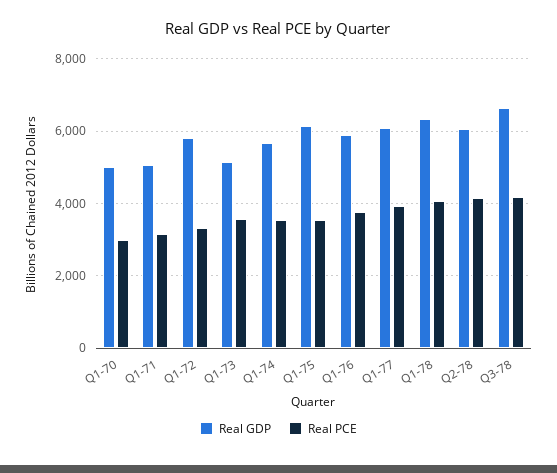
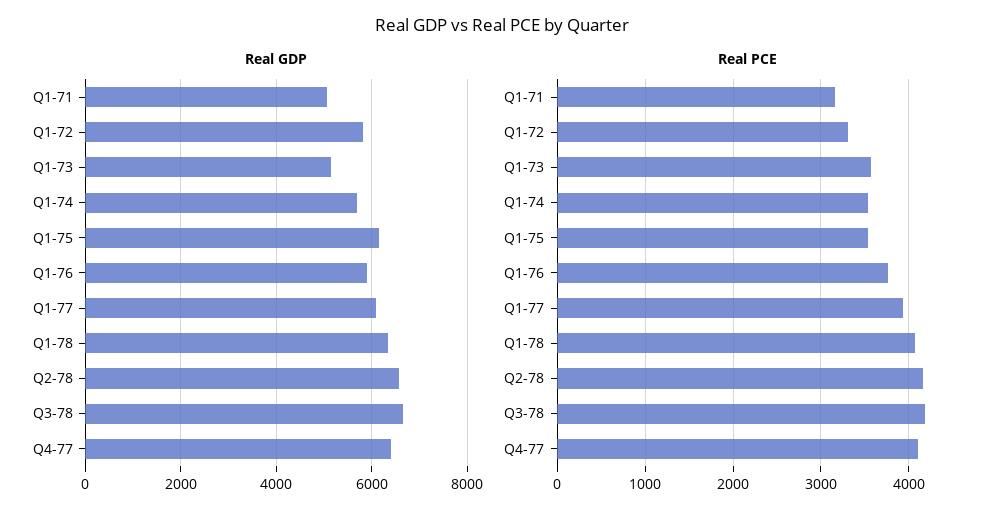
Real GDP, Q1-70: 5000 -> none
Real PCE, Q1-70: 3000 -> none
Real GDP, Q2-78: 6000 -> 6600
Real GDP, Q4-77: none -> 6400
Real PCE, Q4-77: none -> 4100

